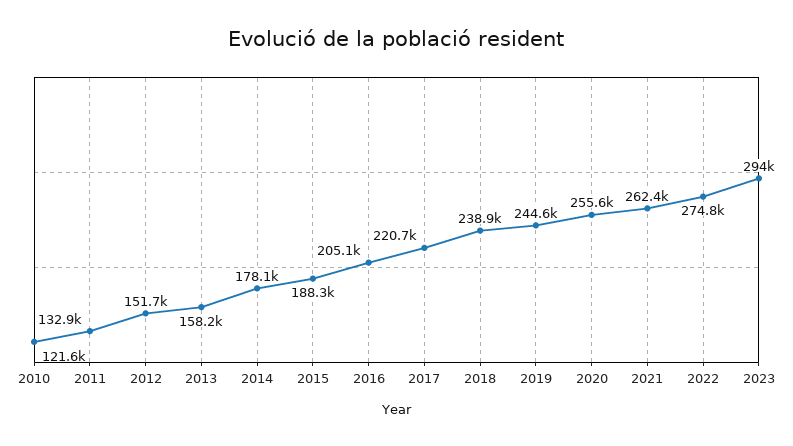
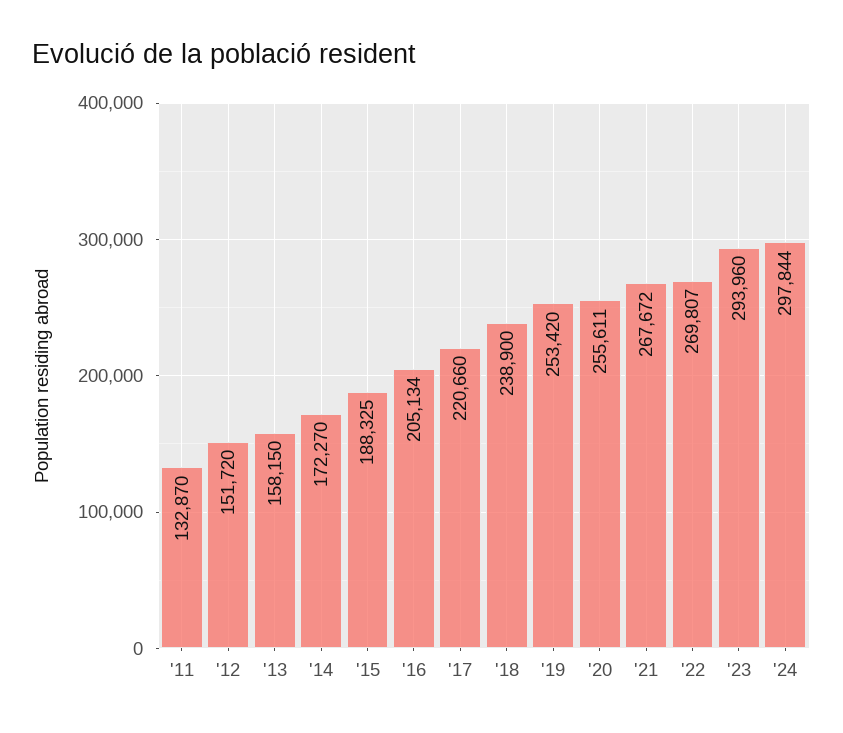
2010: 121600 -> none
2014: 178100 -> 172270
2019: 244600 -> 253420
2021: 262400 -> 267672
2022: 274800 -> 269807
'24: none -> 297844

